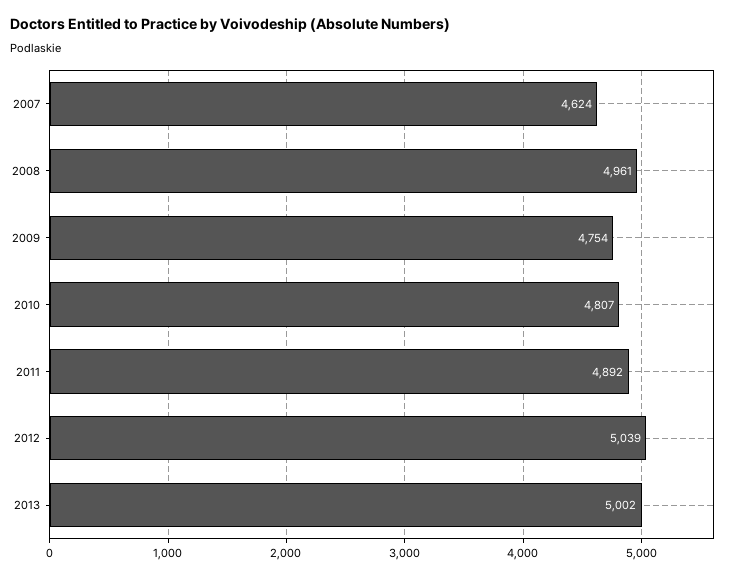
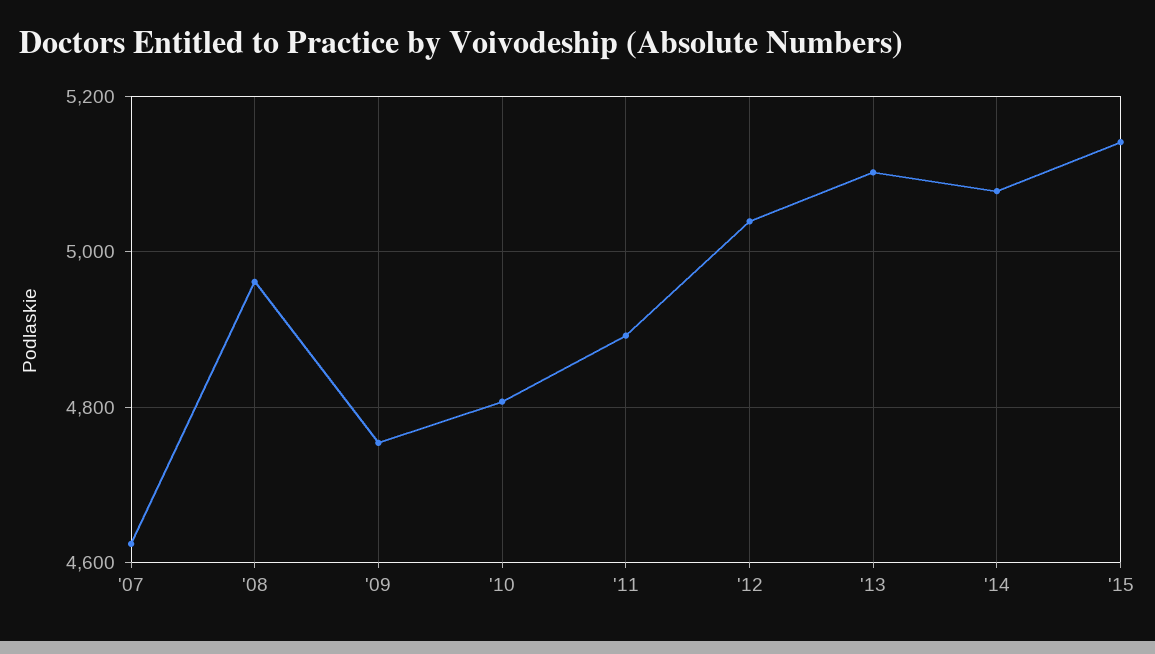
2013: 5002 -> 5100
'14: none -> 5080
'15: none -> 5140

